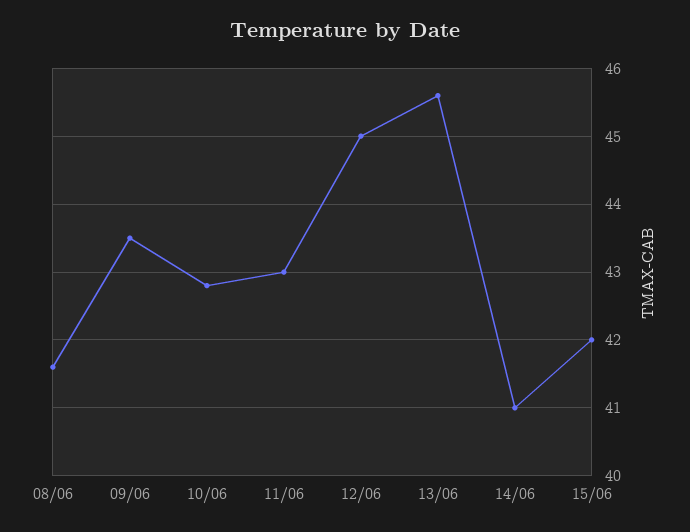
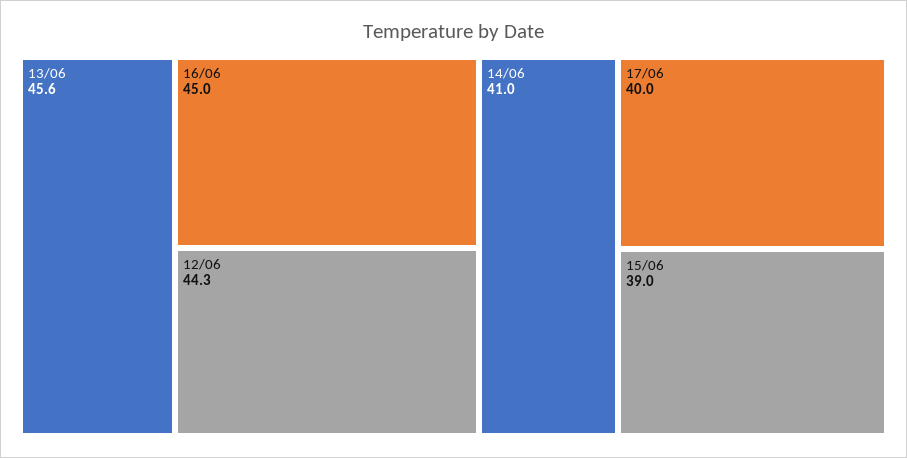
08/06: 41.6 -> none
09/06: 43.5 -> none
10/06: 42.8 -> none
11/06: 43 -> none
12/06: 45 -> 44.3
15/06: 42 -> 39
16/06: none -> 45
17/06: none -> 40

